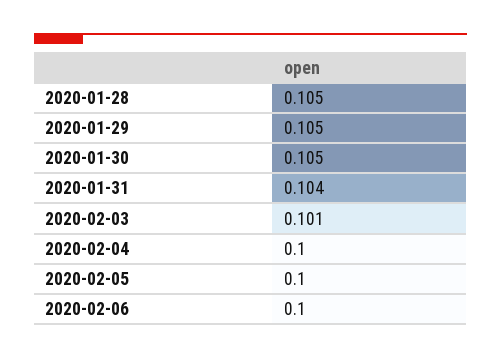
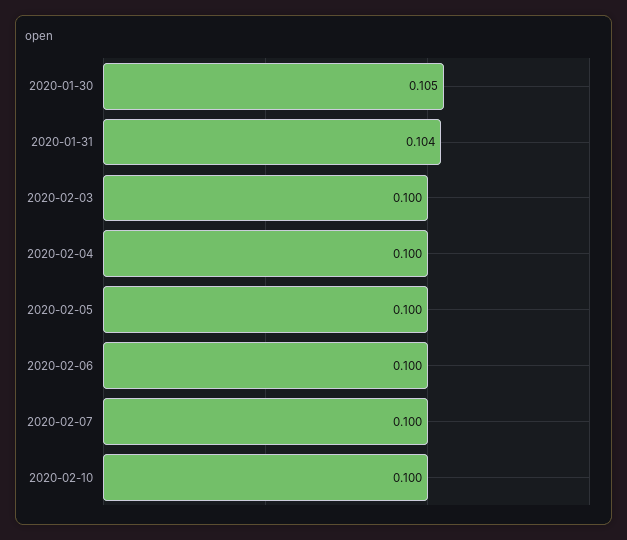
2020-01-28: 0.105 -> none
2020-01-29: 0.105 -> none
2020-02-03: 0.101 -> 0.1
2020-02-07: none -> 0.1
2020-02-10: none -> 0.1

